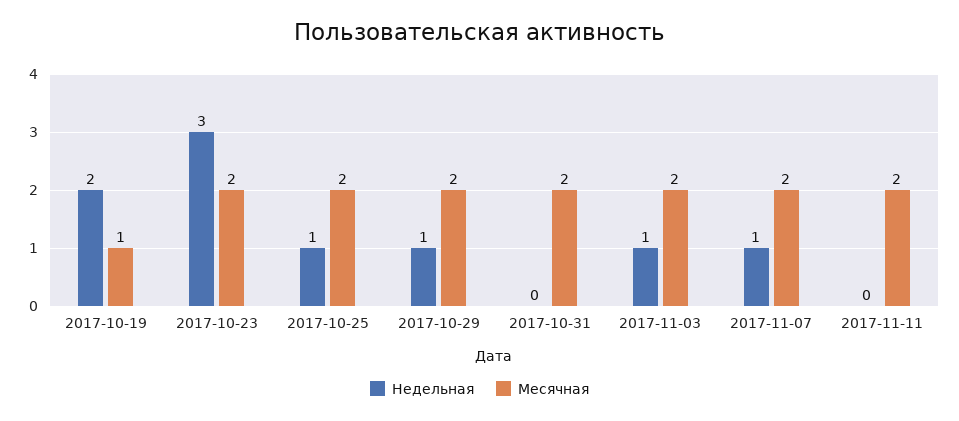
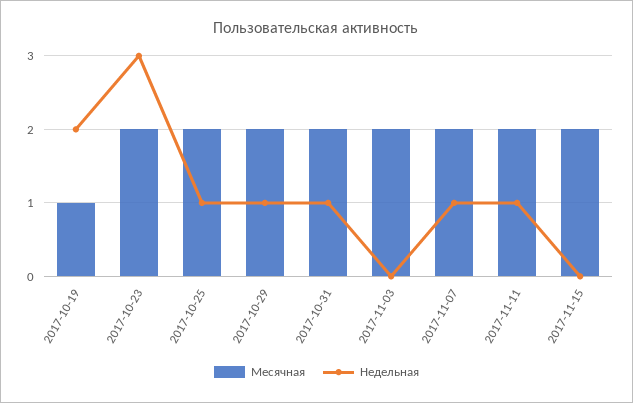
Недельная, 2017-10-31: 0 -> 1
Недельная, 2017-11-03: 1 -> 0
Недельная, 2017-11-11: 0 -> 1
Месячная, 2017-11-15: none -> 2
Недельная, 2017-11-15: none -> 0

